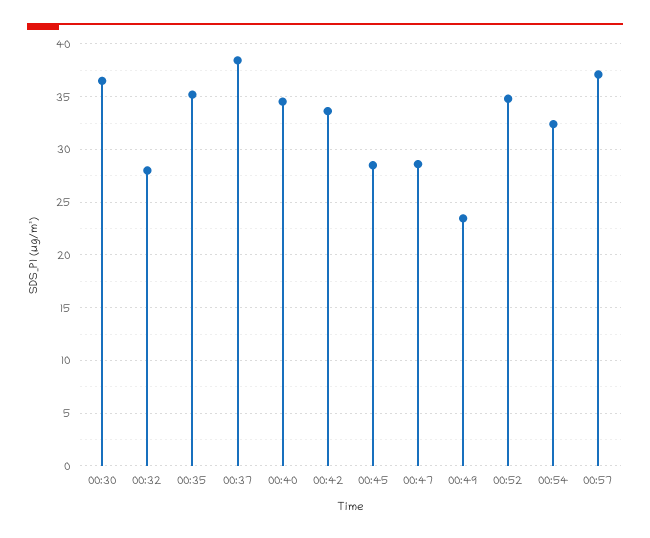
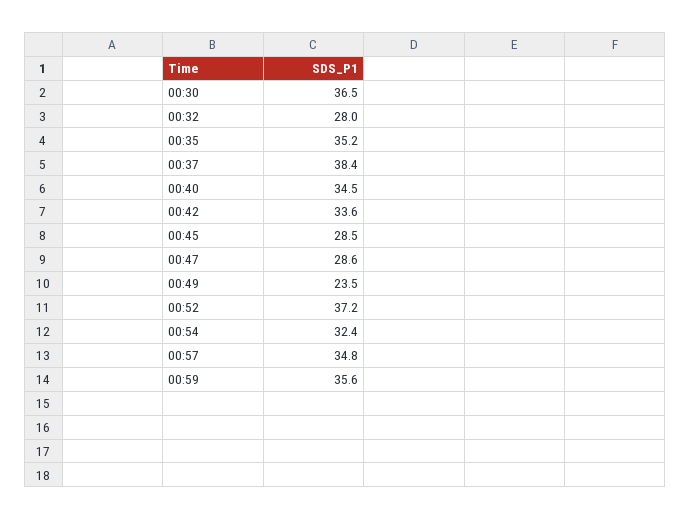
00:52: 35 -> 37.2
00:57: 37 -> 34.8
00:59: none -> 35.6

